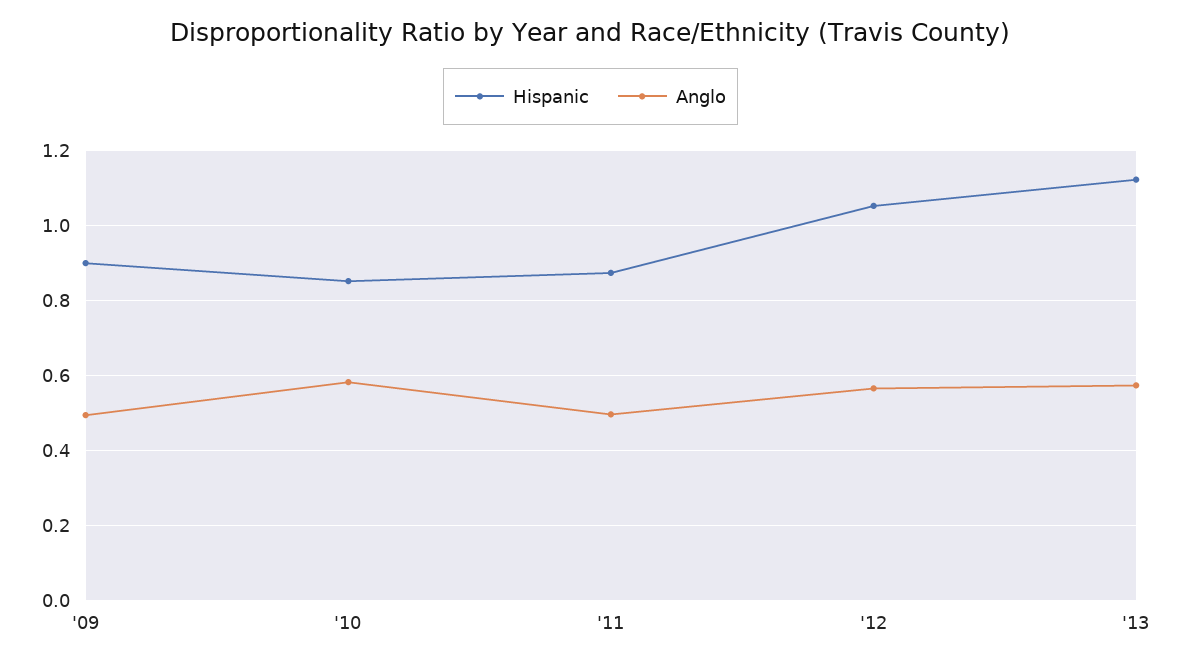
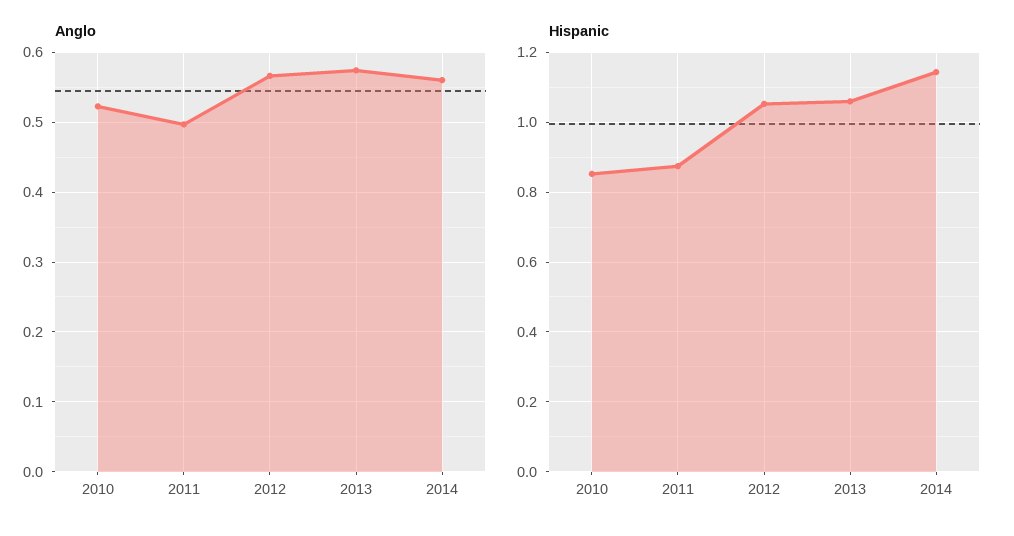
Hispanic, '09: 0.9 -> none
Anglo, '09: 0.5 -> none
Anglo, '10: 0.58 -> 0.52
Hispanic, '13: 1.12 -> 1.06
Anglo, 2014: none -> 0.56
Hispanic, 2014: none -> 1.14

